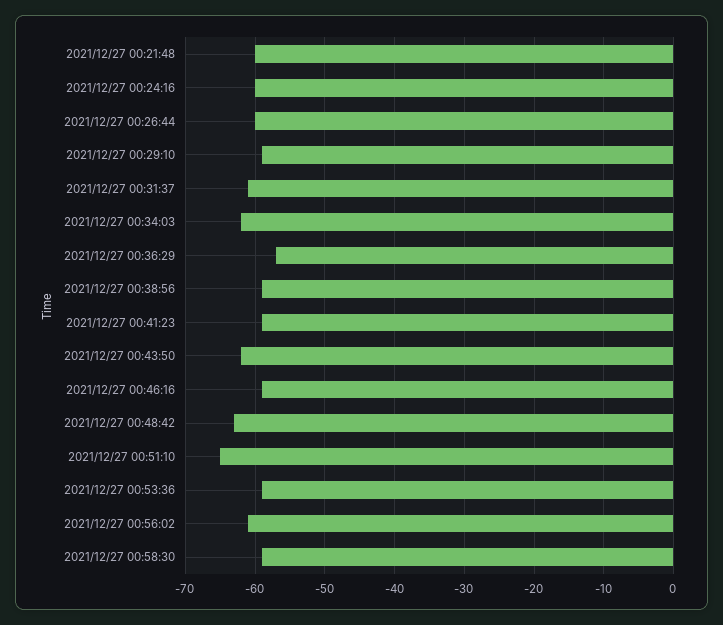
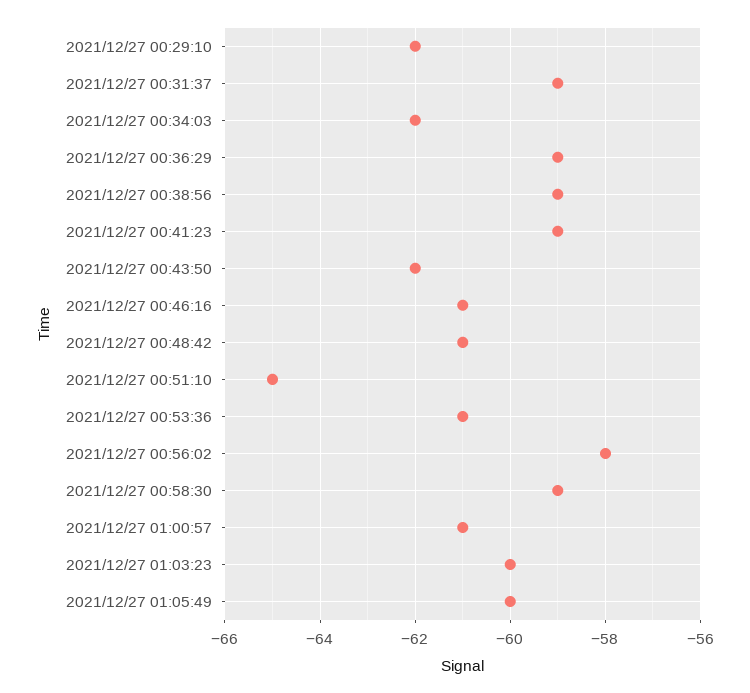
2021/12/27 00:21:48: -60 -> none
2021/12/27 00:24:16: -60 -> none
2021/12/27 00:26:44: -60 -> none
2021/12/27 00:29:10: -59 -> -62
2021/12/27 00:31:37: -61 -> -59
2021/12/27 00:36:29: -57 -> -59
2021/12/27 00:46:16: -59 -> -61
2021/12/27 00:48:42: -63 -> -61
2021/12/27 00:53:36: -59 -> -61
2021/12/27 00:56:02: -61 -> -58
2021/12/27 01:00:57: none -> -61
2021/12/27 01:03:23: none -> -60
2021/12/27 01:05:49: none -> -60

